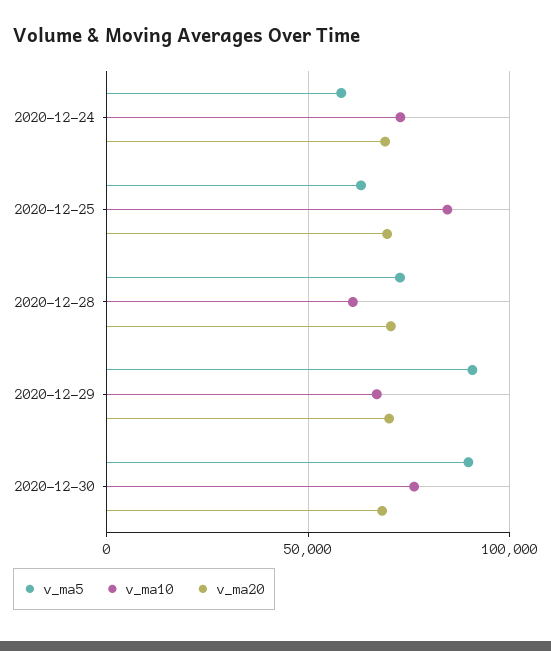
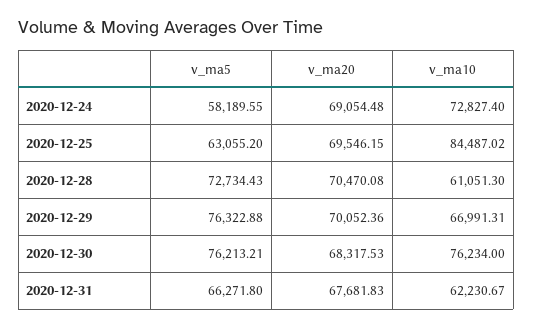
v_ma5, 2020-12-29: 90000 -> 76322.88
v_ma5, 2020-12-30: 90000 -> 76213.21
v_ma5, 2020-12-31: none -> 66271.8
v_ma20, 2020-12-31: none -> 67681.83
v_ma10, 2020-12-31: none -> 62230.67

